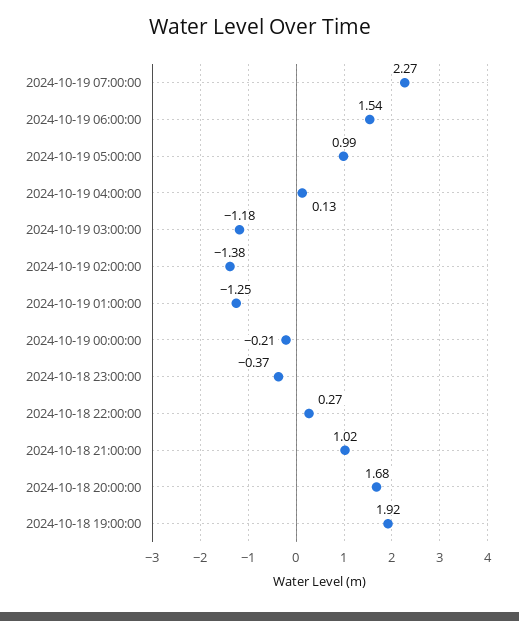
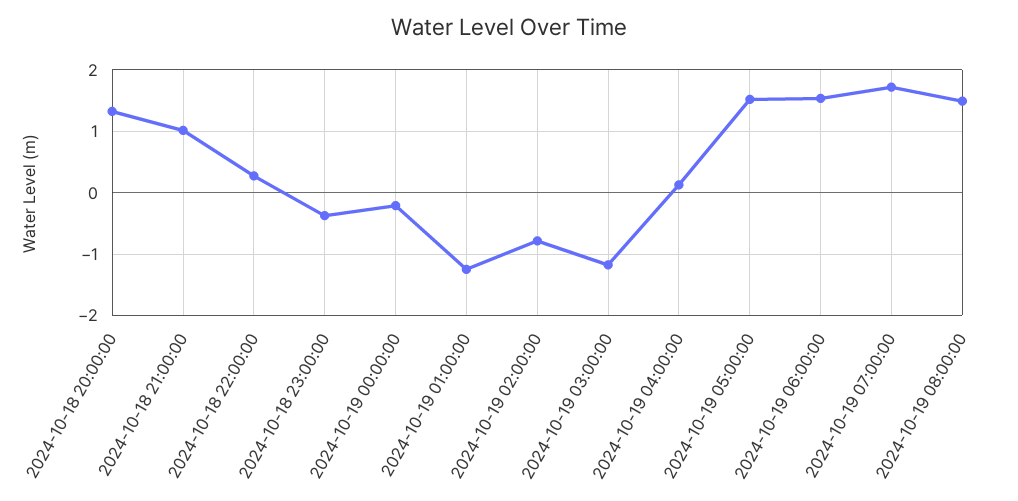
2024-10-19 07:00:00: 2.27 -> 1.7
2024-10-19 05:00:00: 0.99 -> 1.5
2024-10-19 02:00:00: -1.38 -> -0.8
2024-10-18 20:00:00: 1.68 -> 1.3
2024-10-18 19:00:00: 1.92 -> none
2024-10-19 08:00:00: none -> 1.5

